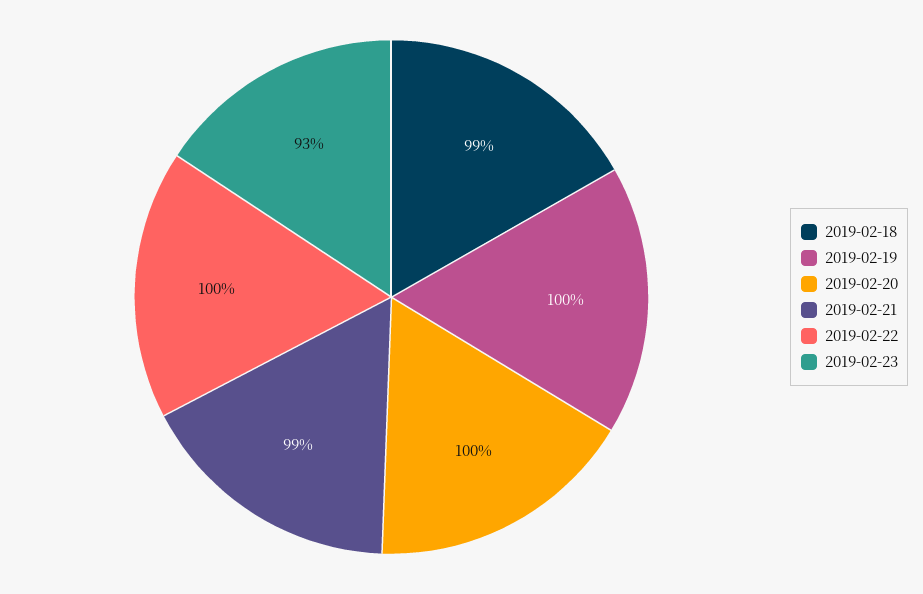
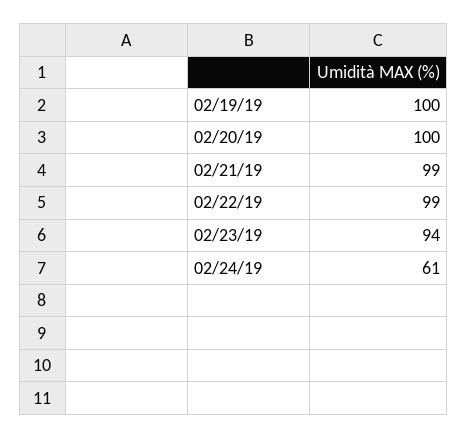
2019-02-18: 99 -> none
2019-02-22: 100 -> 99
2019-02-23: 93 -> 94
02/24/19: none -> 61

